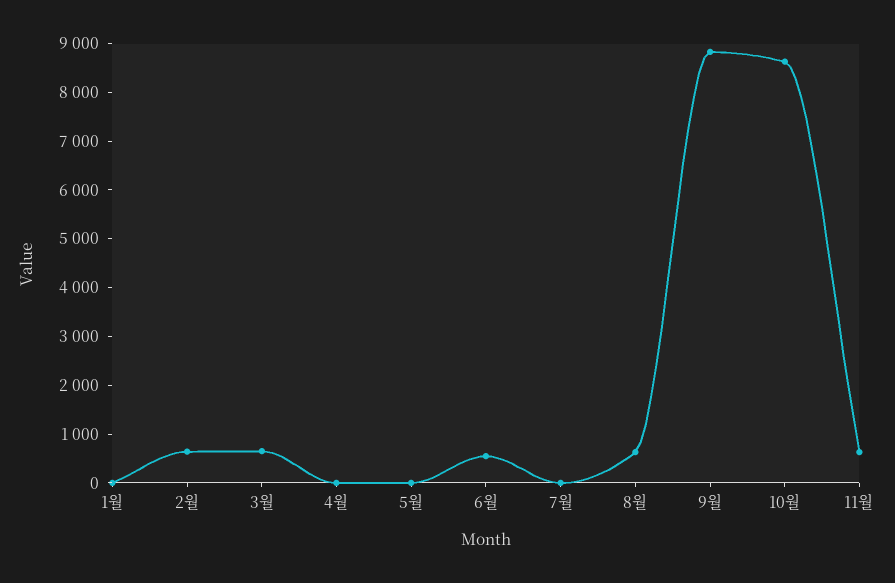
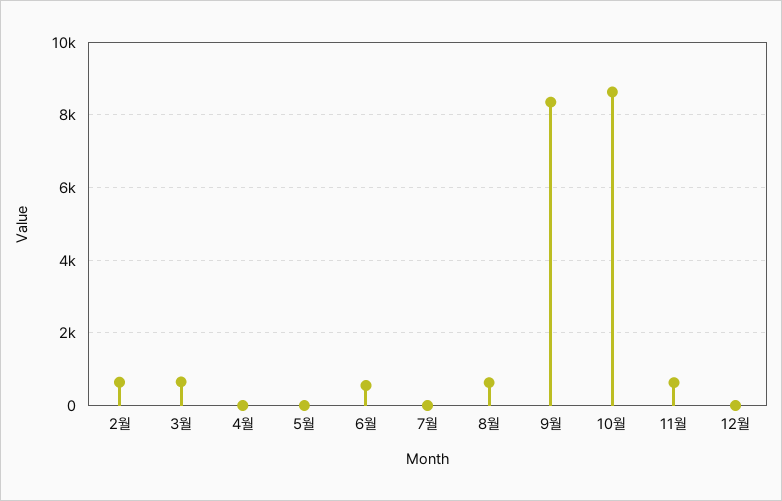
1월: 0 -> none
9월: 8800 -> 8400
12월: none -> 0

